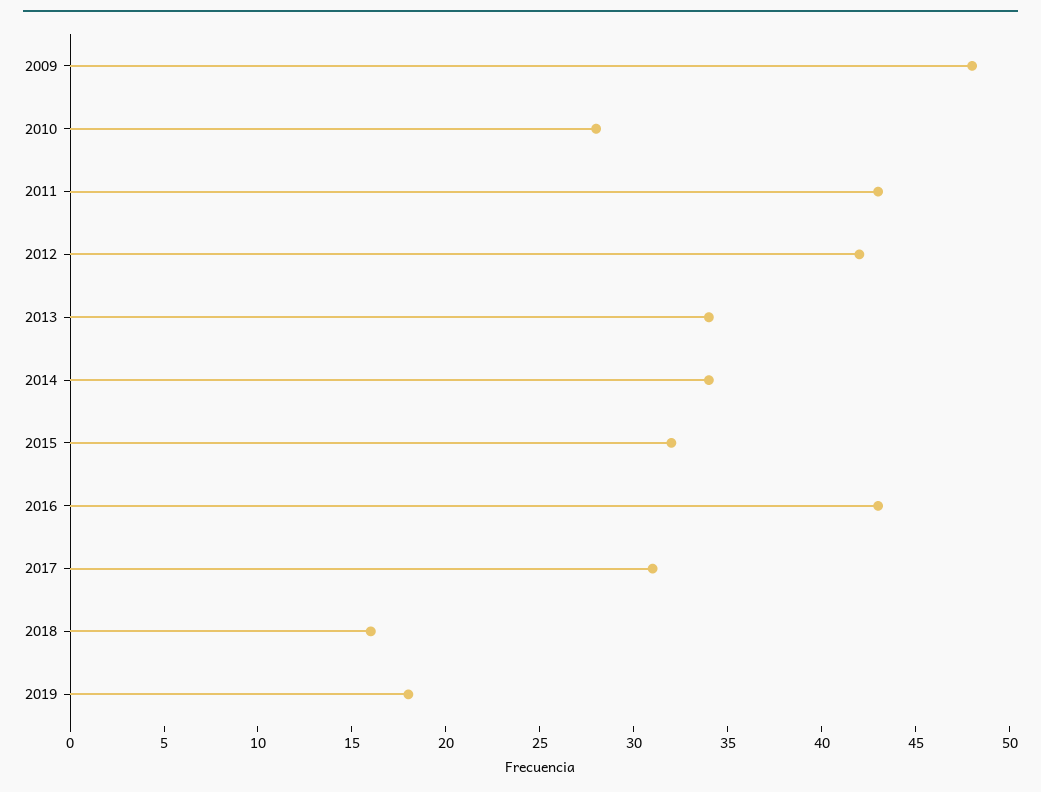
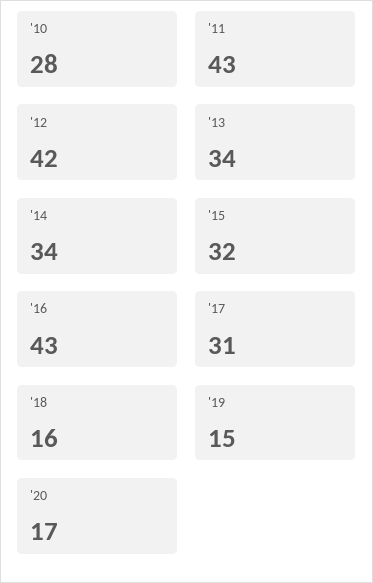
2009: 48 -> none
2019: 18 -> 15
'20: none -> 17

